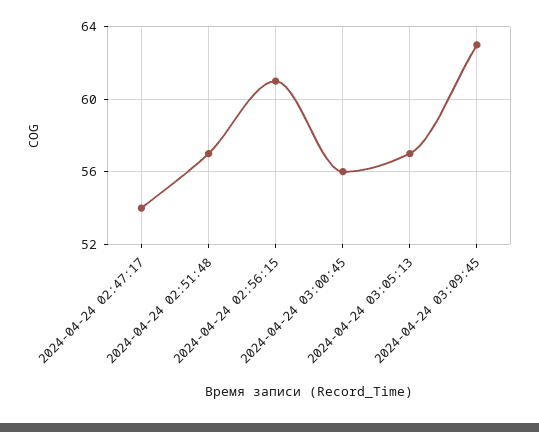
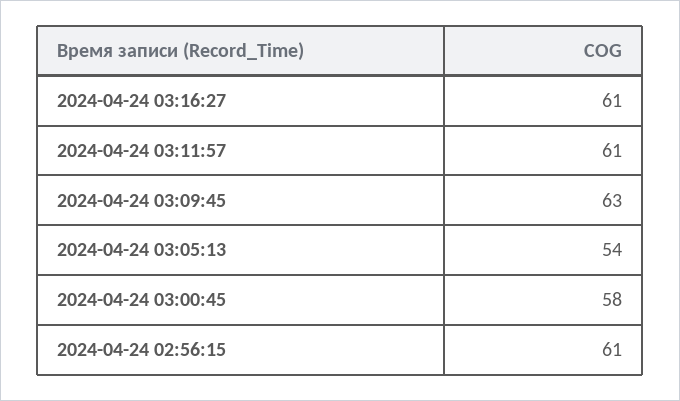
2024-04-24 02:47:17: 54 -> none
2024-04-24 02:51:48: 57 -> none
2024-04-24 03:00:45: 56 -> 58
2024-04-24 03:05:13: 57 -> 54
2024-04-24 03:16:27: none -> 61
2024-04-24 03:11:57: none -> 61

